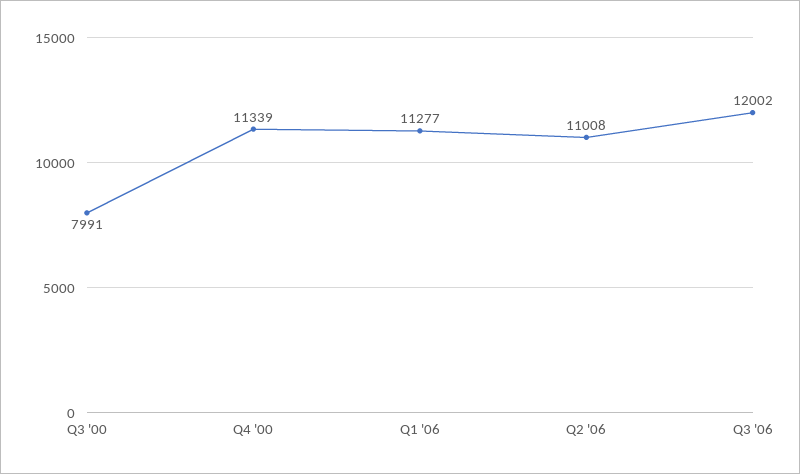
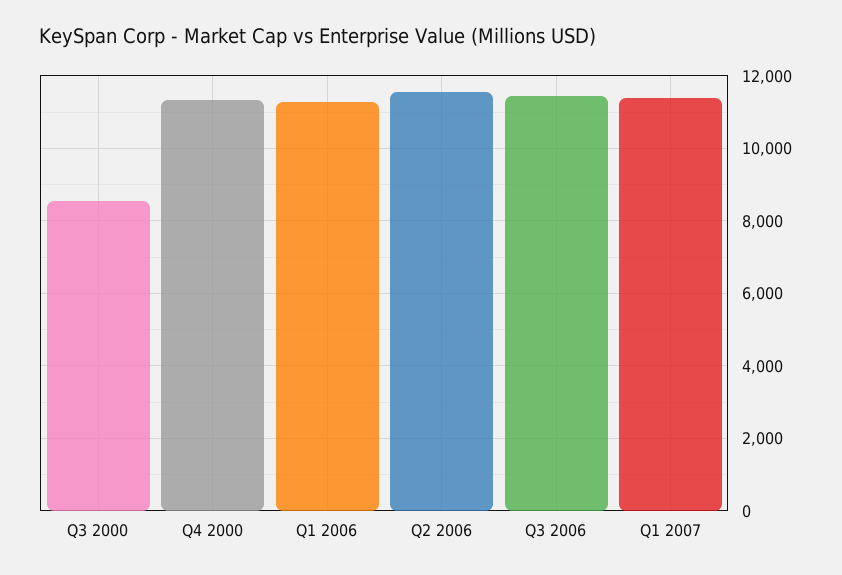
Q3 '00: 7991 -> 8600
Q2 '06: 11008 -> 11600
Q3 '06: 12002 -> 11400
Q1 2007: none -> 11400

